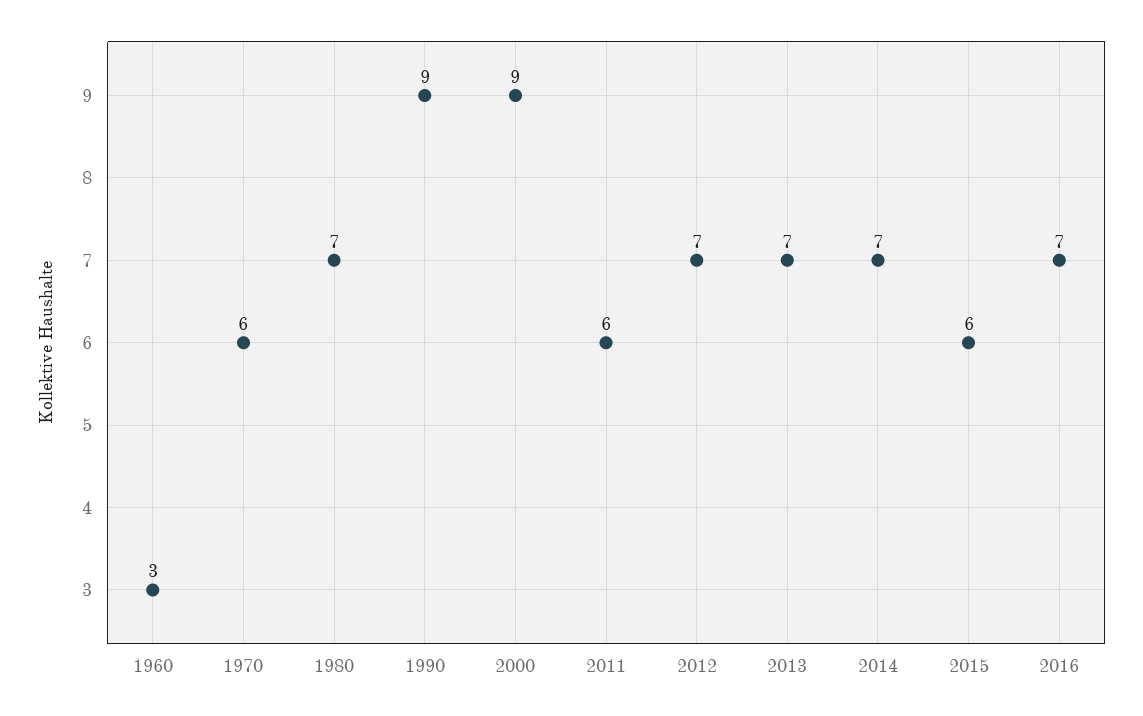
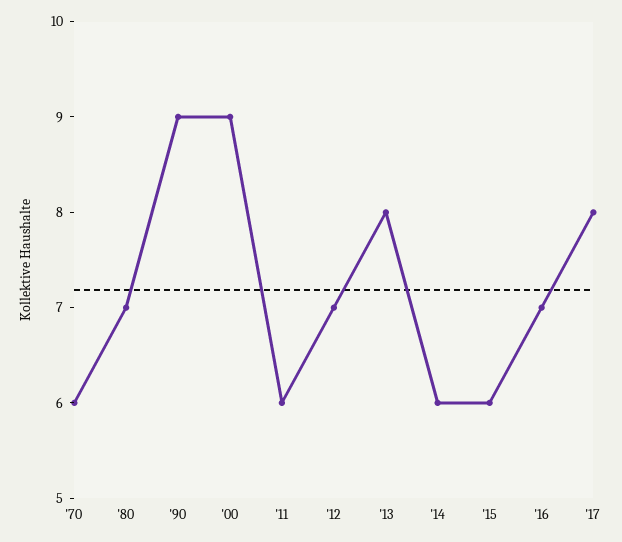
1960: 3 -> none
2013: 7 -> 8
2014: 7 -> 6
'17: none -> 8

